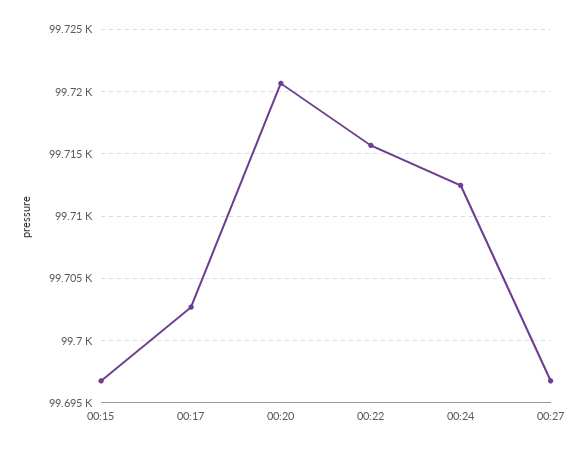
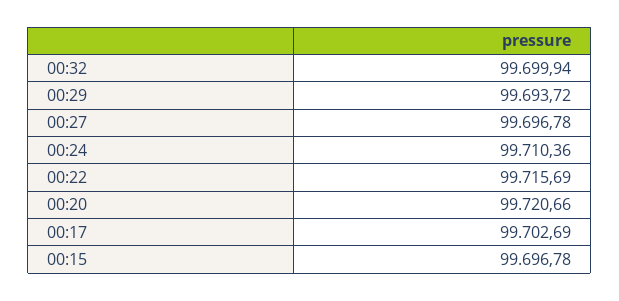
00:24: 99712.5 -> 99710.36
00:32: none -> 99699.94
00:29: none -> 99693.72

